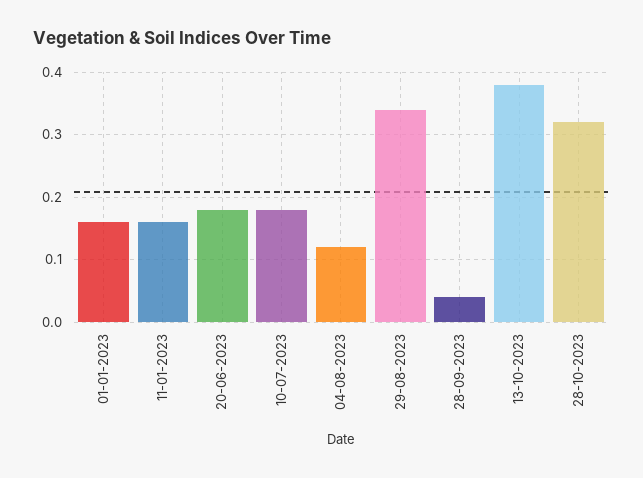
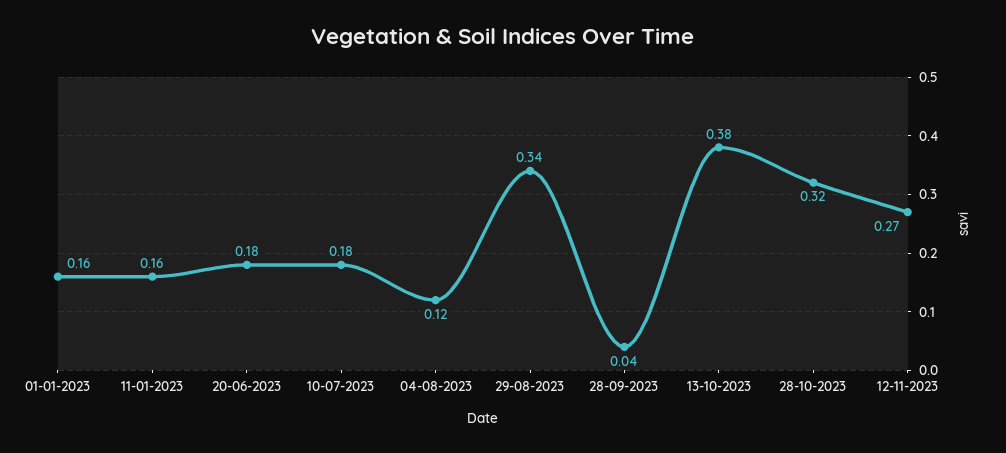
12-11-2023: none -> 0.27

